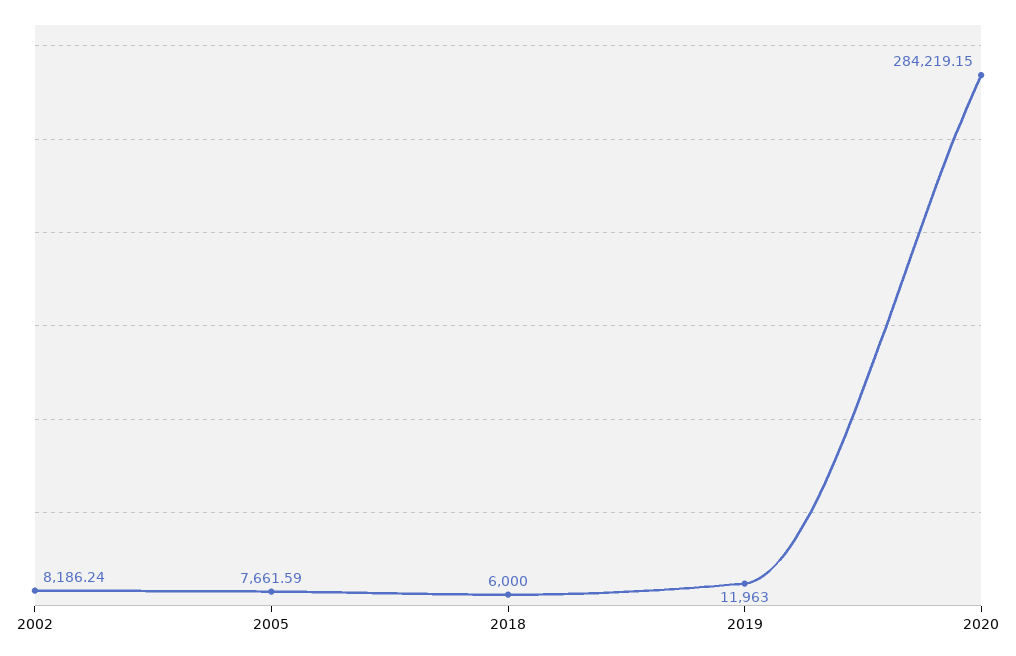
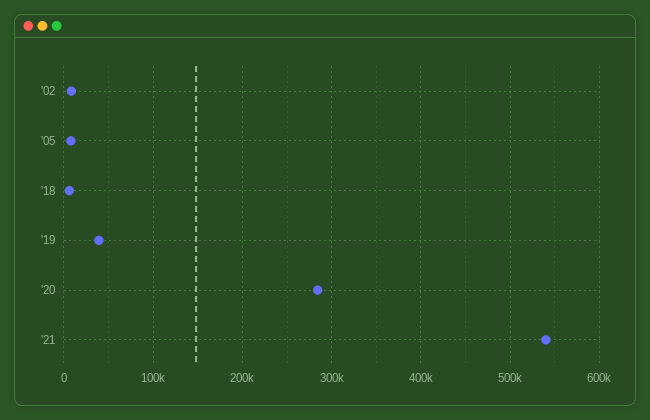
2019: 11963 -> 40000
'21: none -> 540000

